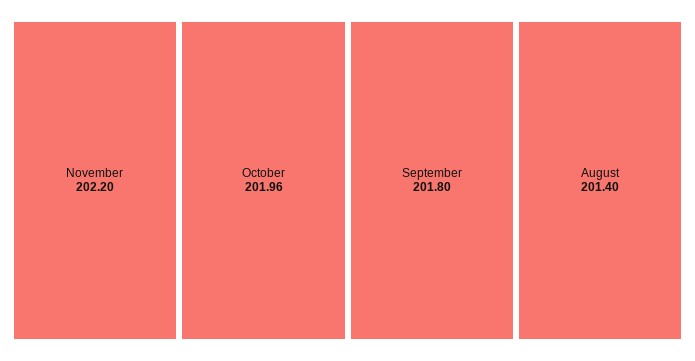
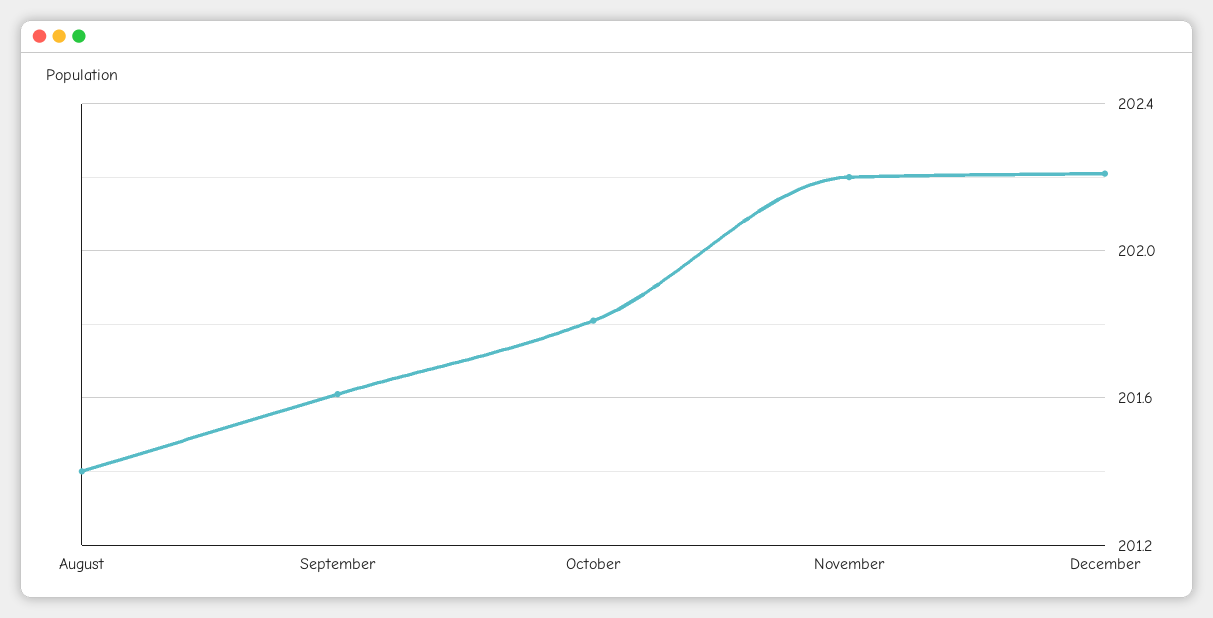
October: 201.96 -> 201.8
September: 201.8 -> 201.6
December: none -> 202.2

